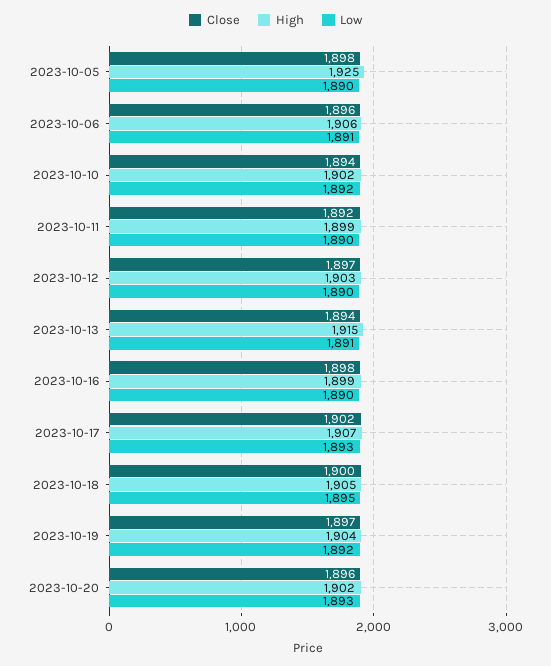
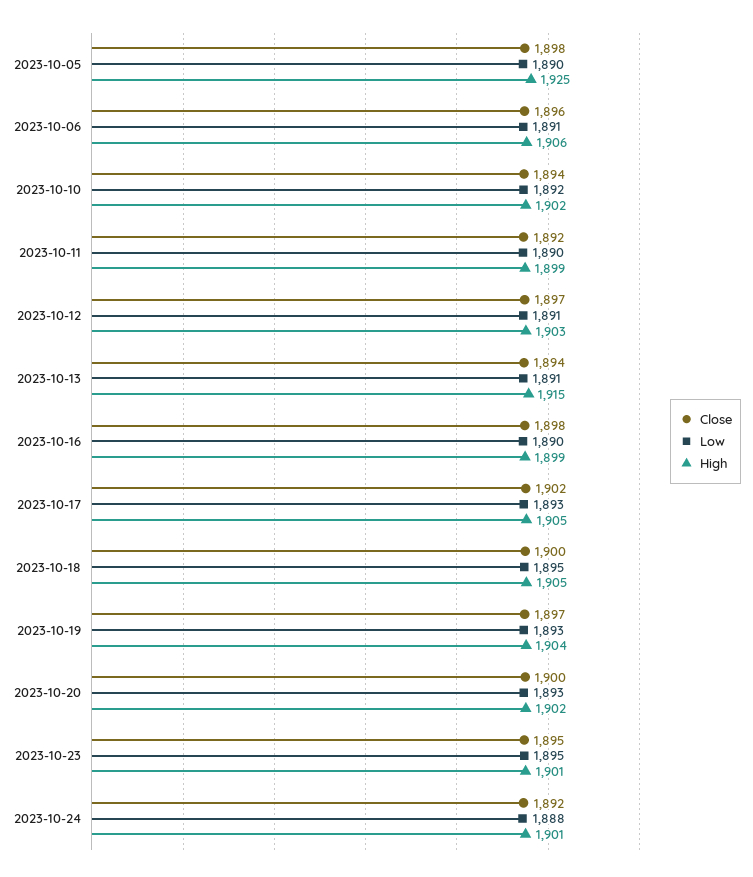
Low, 2023-10-12: 1890 -> 1891
High, 2023-10-17: 1907 -> 1905
Low, 2023-10-19: 1892 -> 1893
Close, 2023-10-20: 1896 -> 1900
Close, 2023-10-23: none -> 1895
Low, 2023-10-23: none -> 1895
High, 2023-10-23: none -> 1901
Close, 2023-10-24: none -> 1892
Low, 2023-10-24: none -> 1888
High, 2023-10-24: none -> 1901

